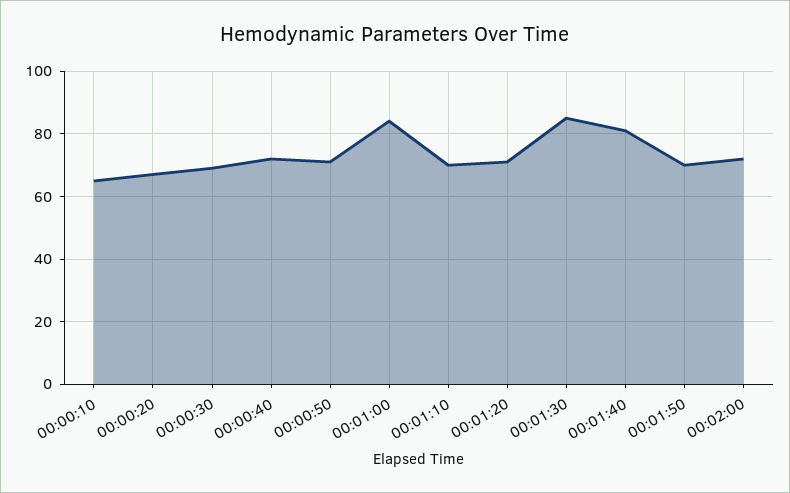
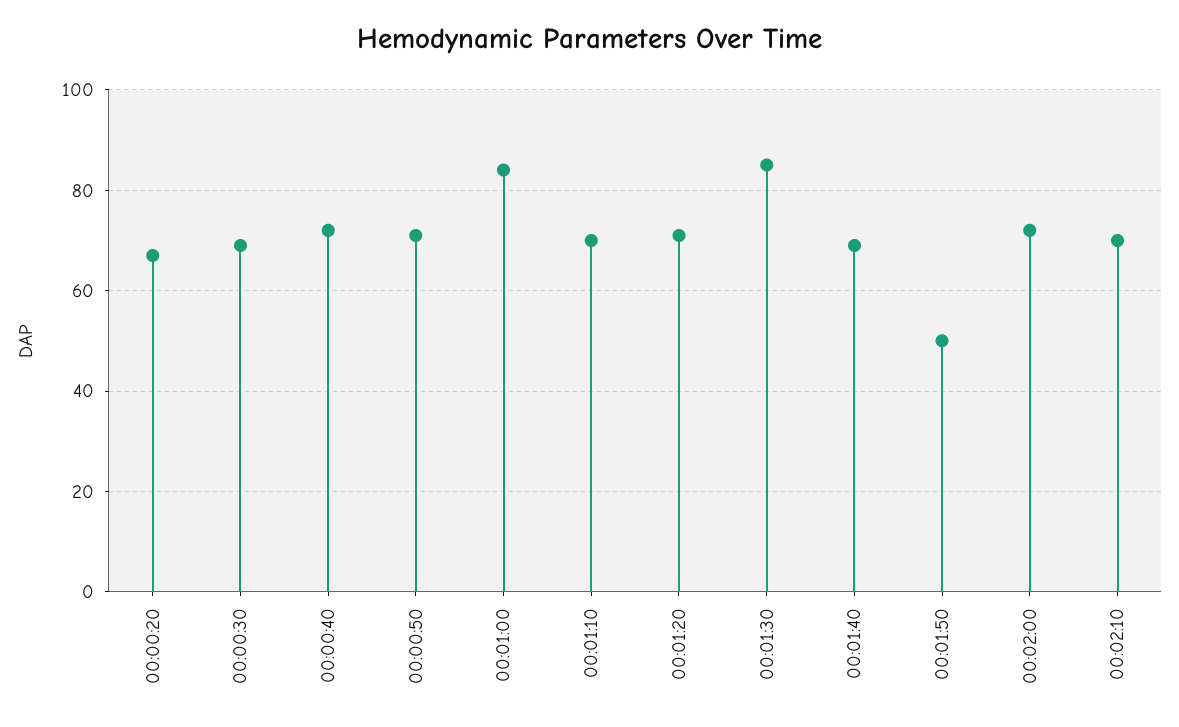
00:00:10: 65 -> none
00:01:40: 80 -> 70
00:01:50: 70 -> 50
00:02:10: none -> 70

